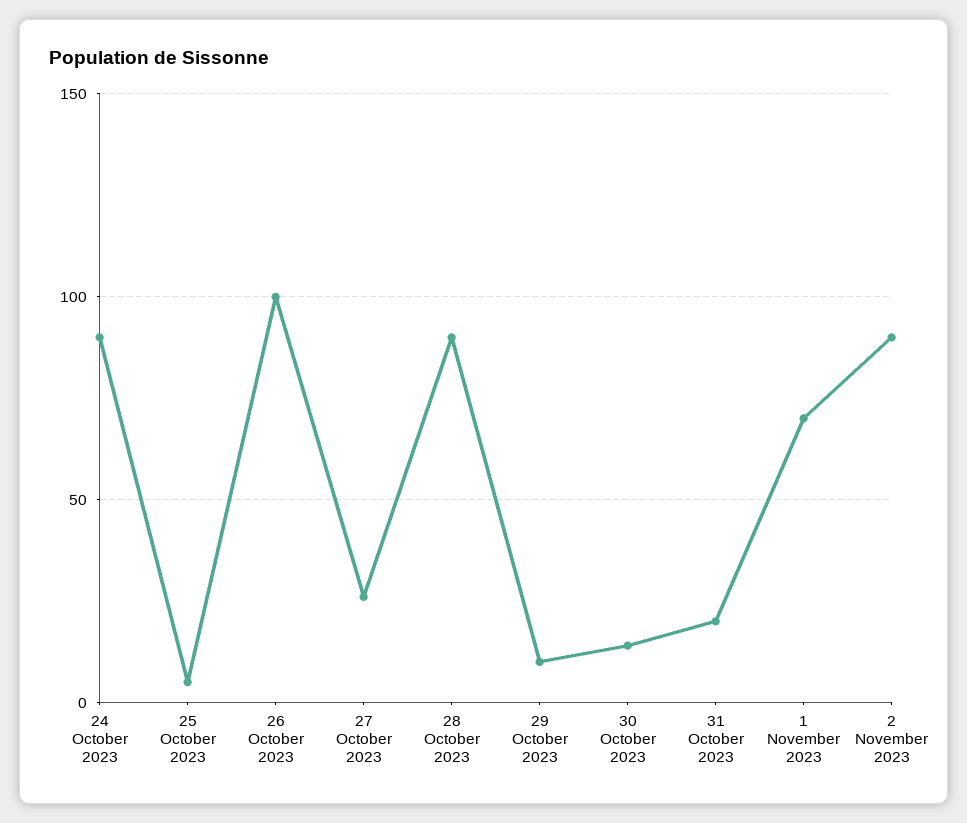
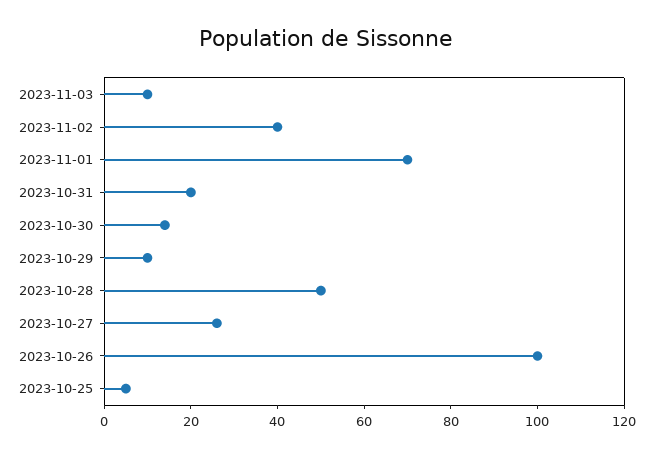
24 October 2023: 90 -> none
28 October 2023: 90 -> 50
2 November 2023: 90 -> 40
2023-11-03: none -> 10

